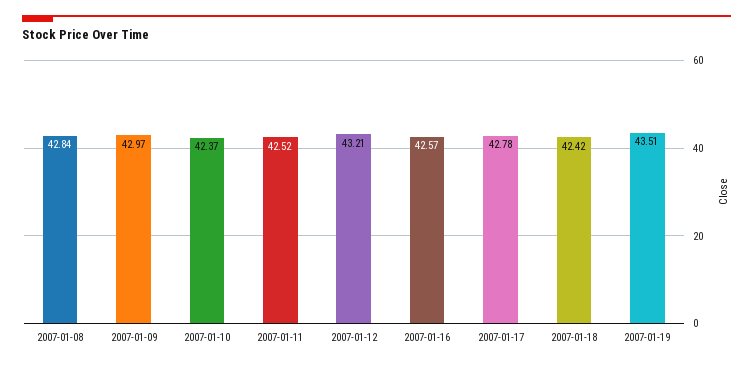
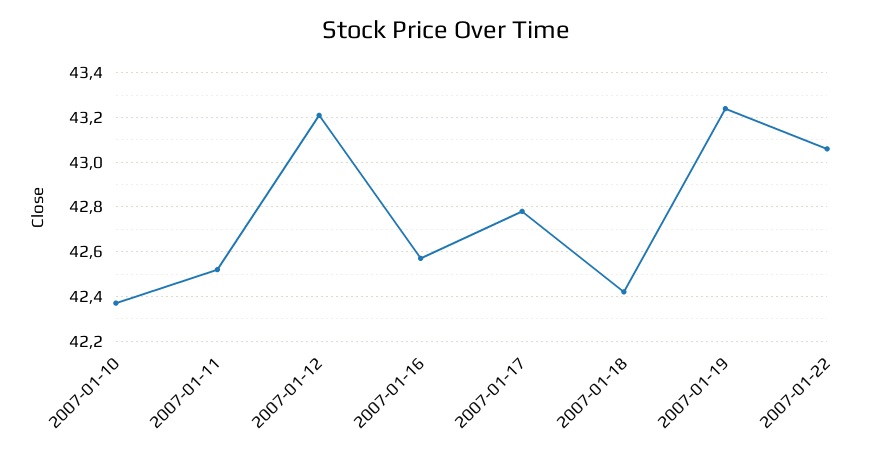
2007-01-08: 42.84 -> none
2007-01-09: 42.97 -> none
2007-01-19: 43.51 -> 43.25
2007-01-22: none -> 43.05

